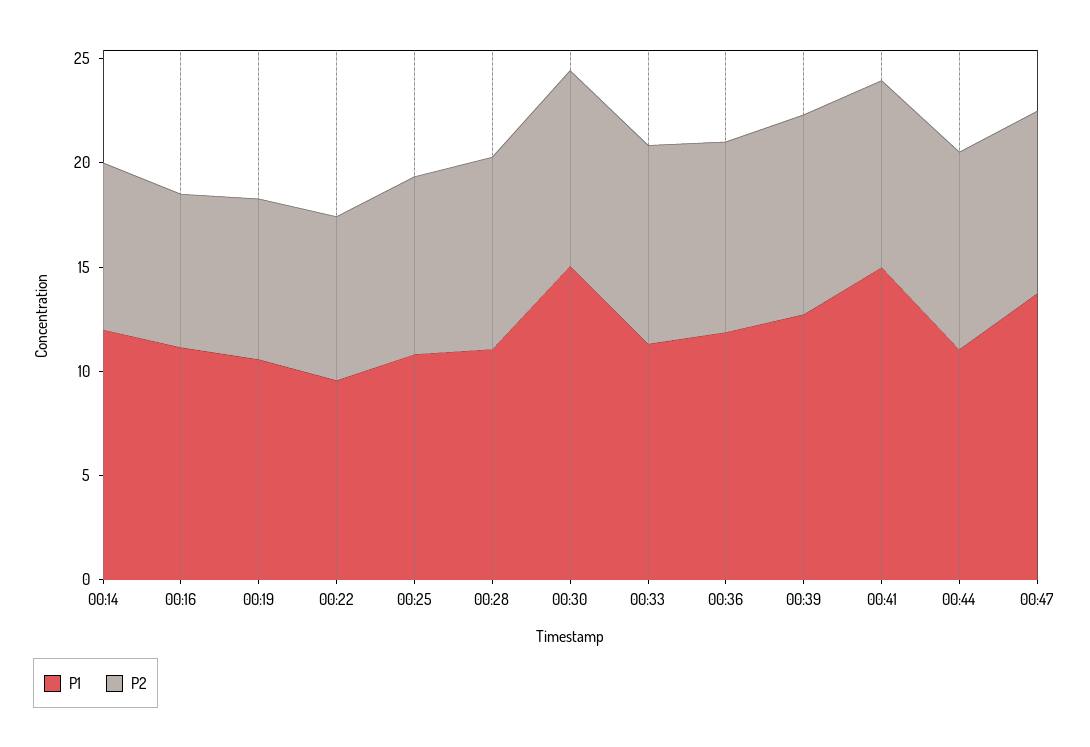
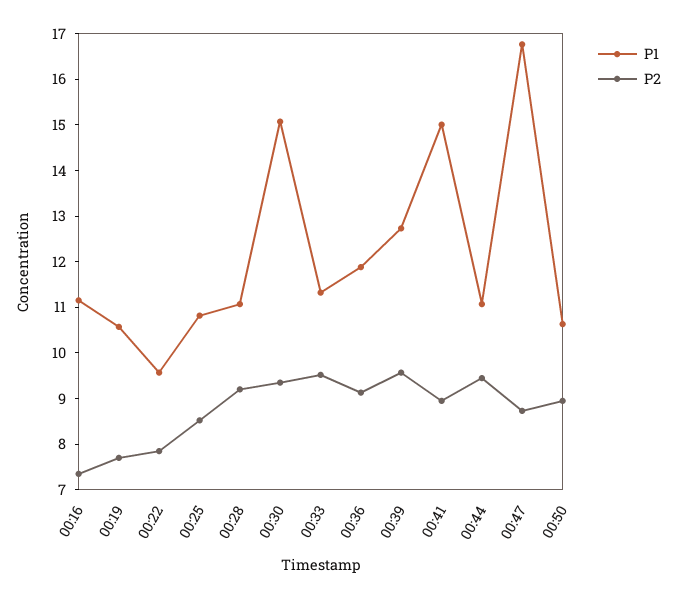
P1, 00:14: 12 -> none
P2, 00:14: 8 -> none
P1, 00:47: 14 -> 16.8
P1, 00:50: none -> 10.6
P2, 00:50: none -> 9

